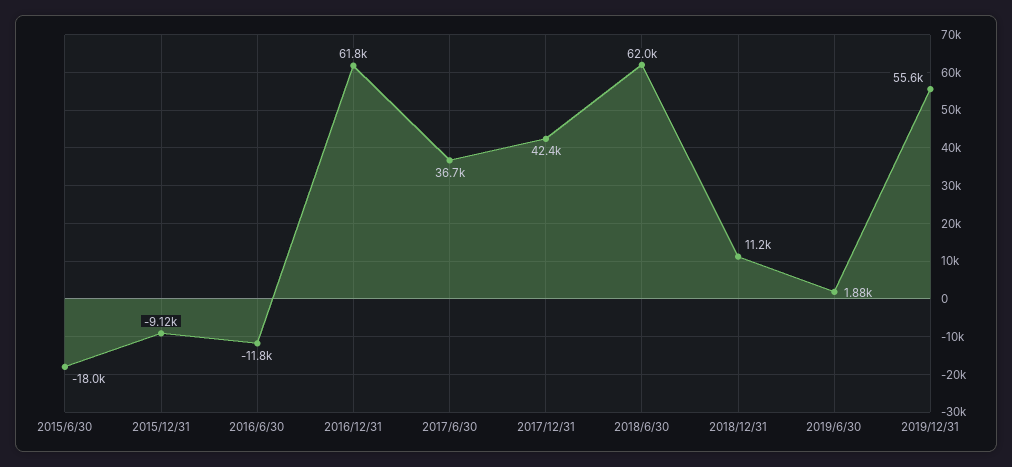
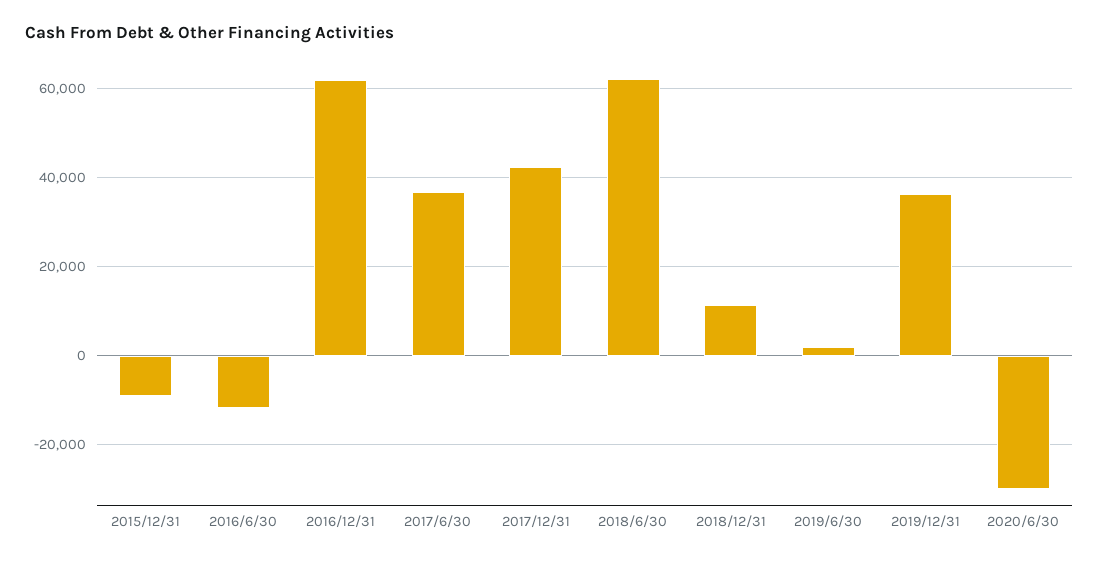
2015/6/30: -18000 -> none
2019/12/31: 55600 -> 36000
2020/6/30: none -> -30000

